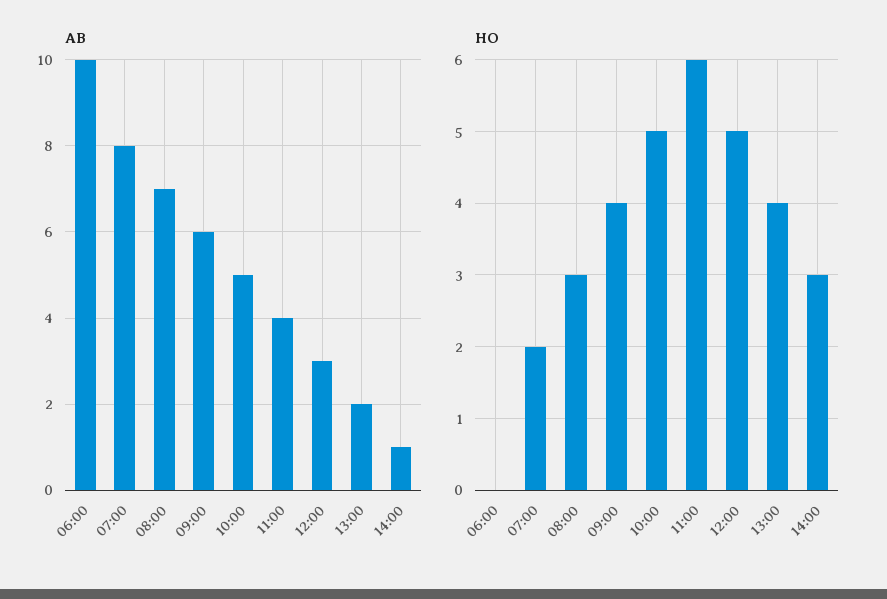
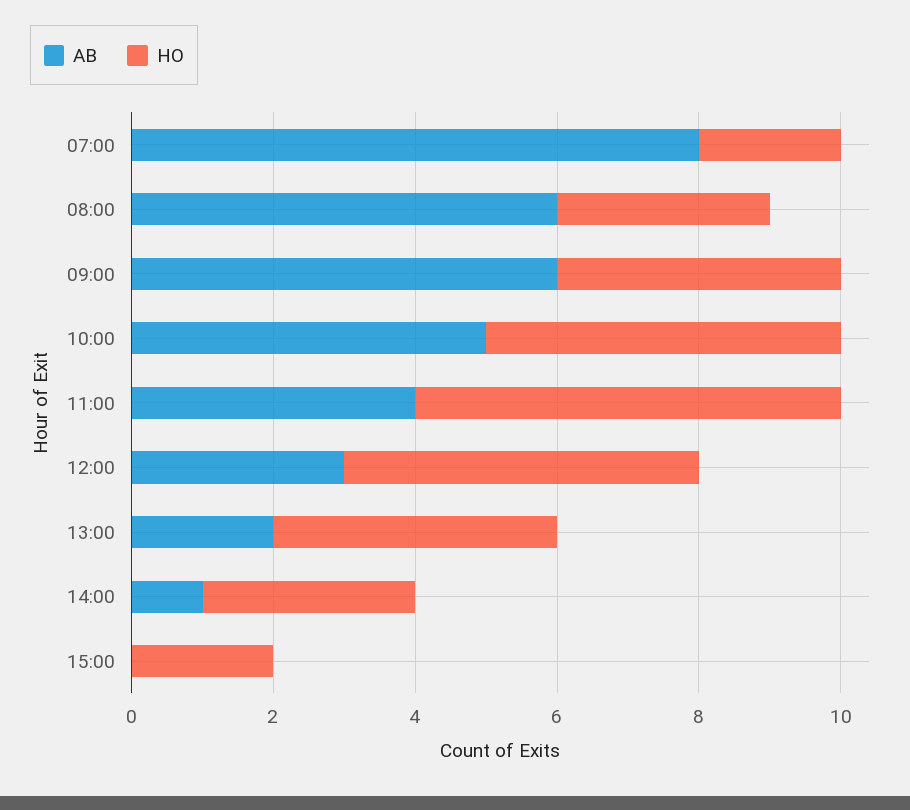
AB, 06:00: 10 -> none
AB, 08:00: 7 -> 6
HO, 06:00: 0 -> none
AB, 15:00: none -> 0
HO, 15:00: none -> 2

